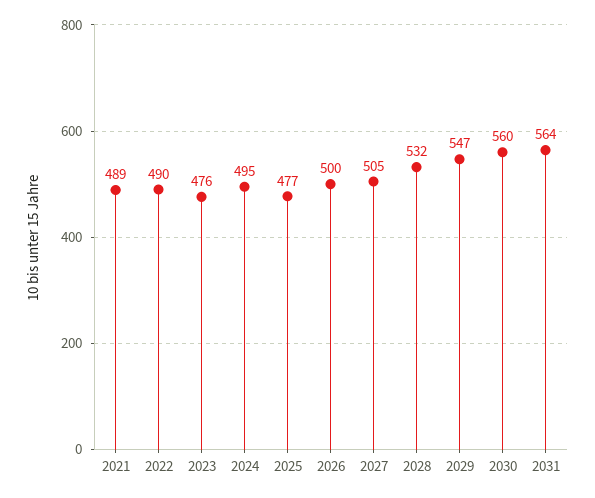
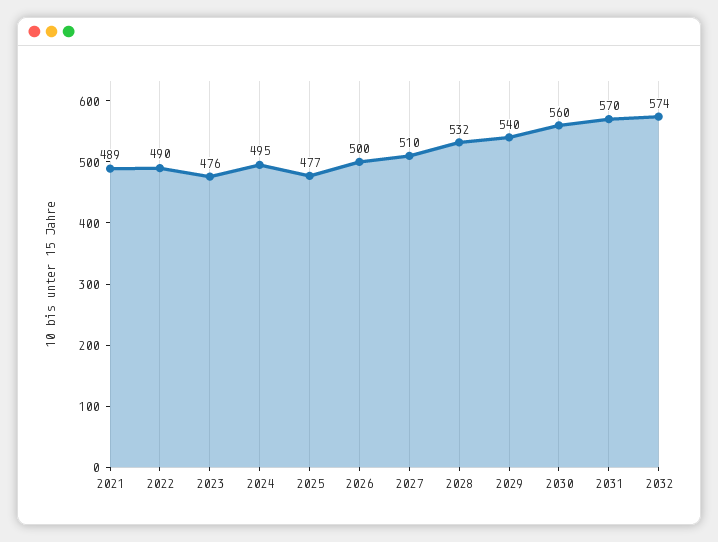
2027: 505 -> 510
2029: 547 -> 540
2031: 564 -> 570
2032: none -> 574

